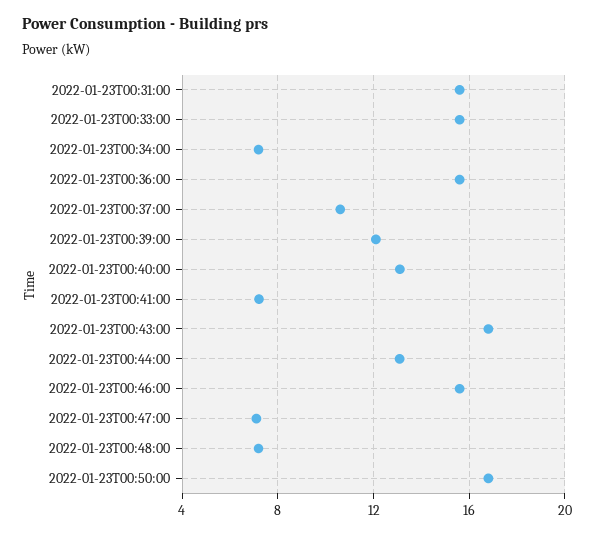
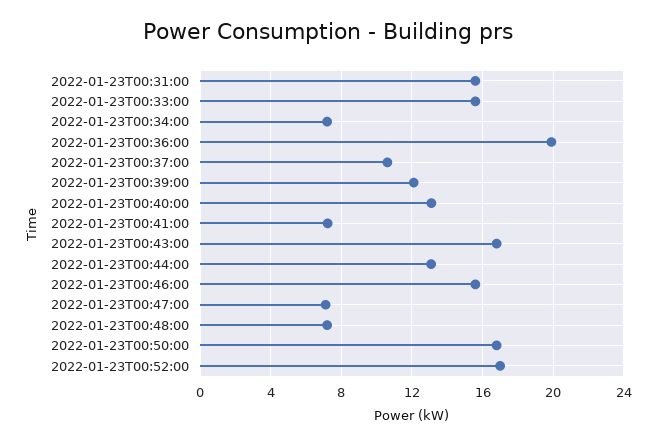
2022-01-23T00:36:00: 15.5 -> 20
2022-01-23T00:52:00: none -> 17

